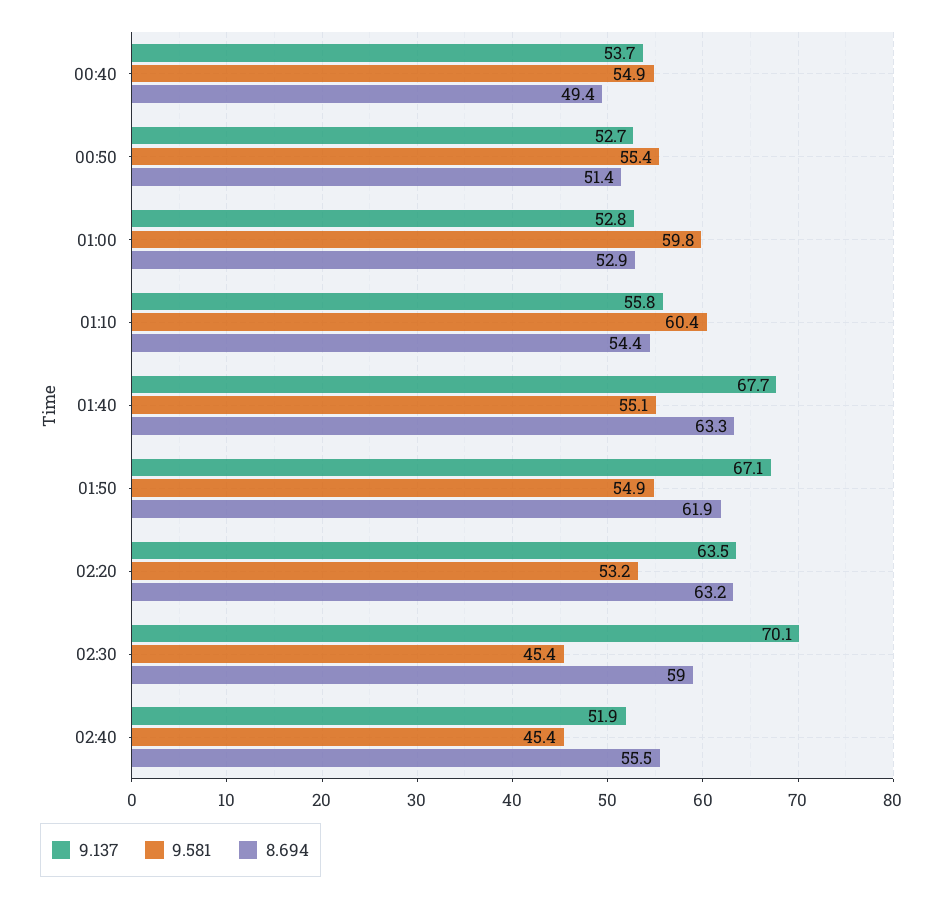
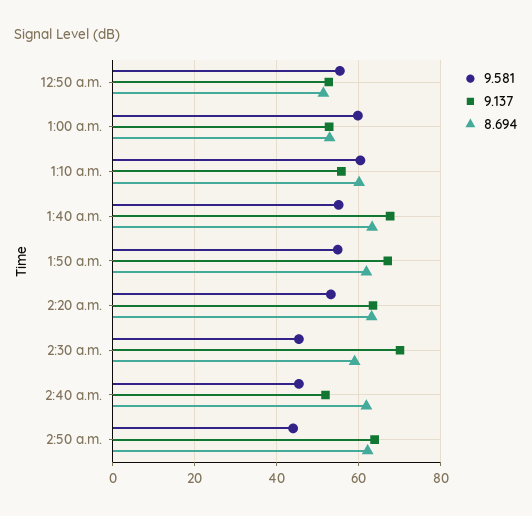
9.137, 00:40: 53.7 -> none
9.581, 00:40: 54.9 -> none
8.694, 00:40: 49.4 -> none
8.694, 01:10: 54.4 -> 60
8.694, 02:40: 55.5 -> 62
9.581, 2:50 a.m.: none -> 44
9.137, 2:50 a.m.: none -> 64
8.694, 2:50 a.m.: none -> 62

